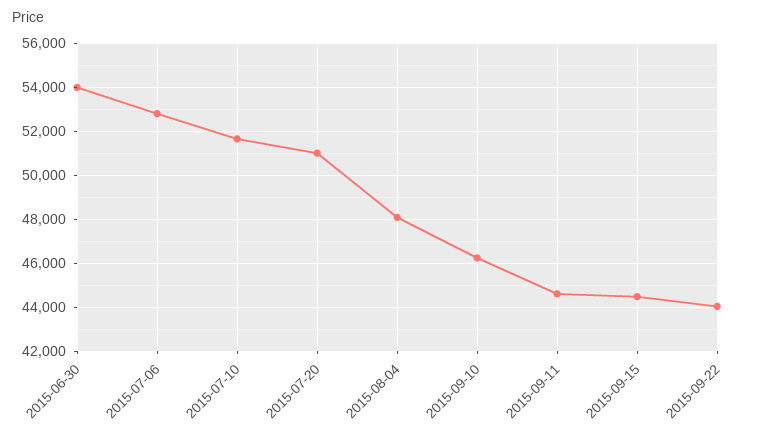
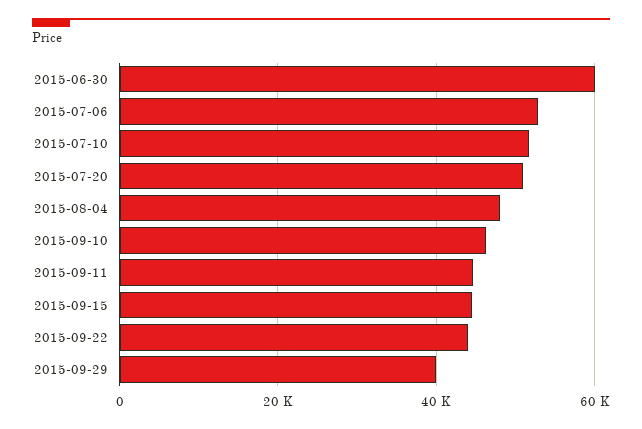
2015-06-30: 54000 -> 60000
2015-09-29: none -> 40000

